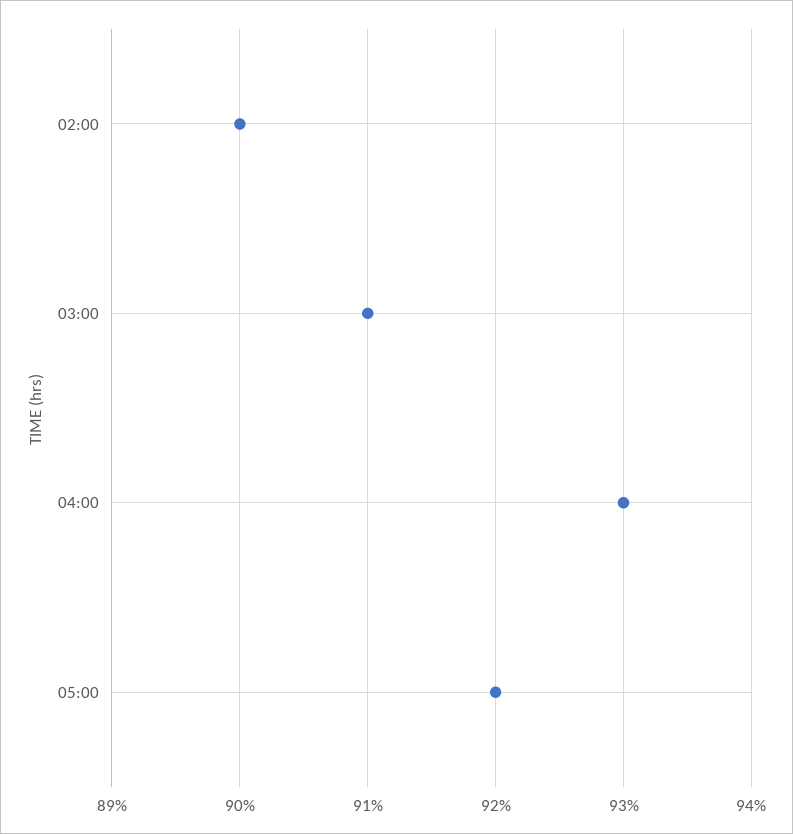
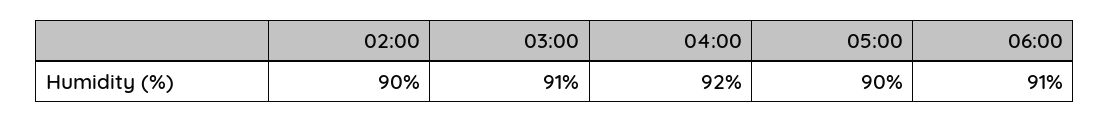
04:00: 93 -> 92
05:00: 92 -> 90
06:00: none -> 91

